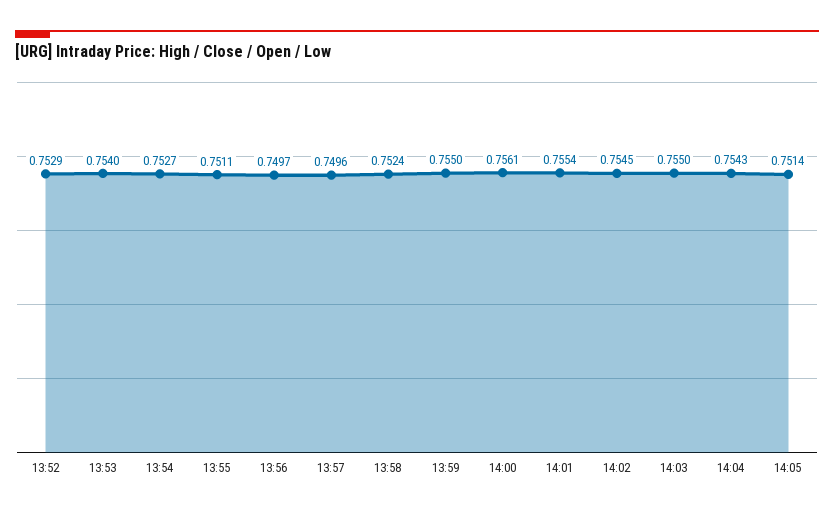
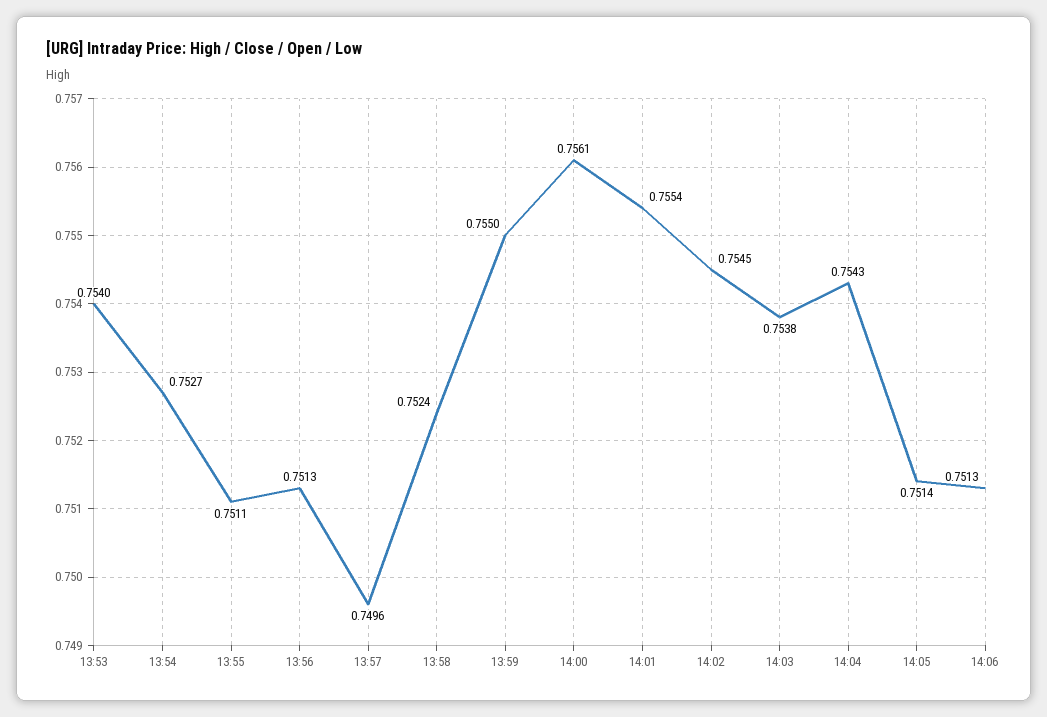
13:52: 0.7529 -> none
13:56: 0.7497 -> 0.7513
14:03: 0.755 -> 0.7538
14:06: none -> 0.7513

